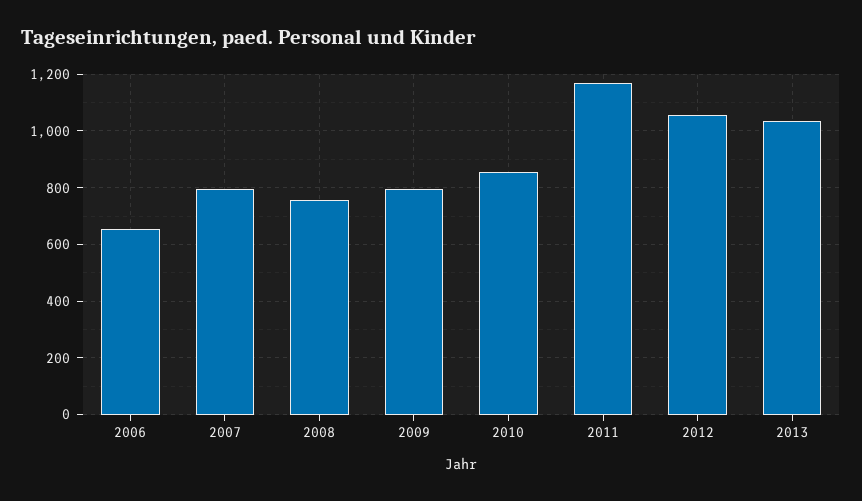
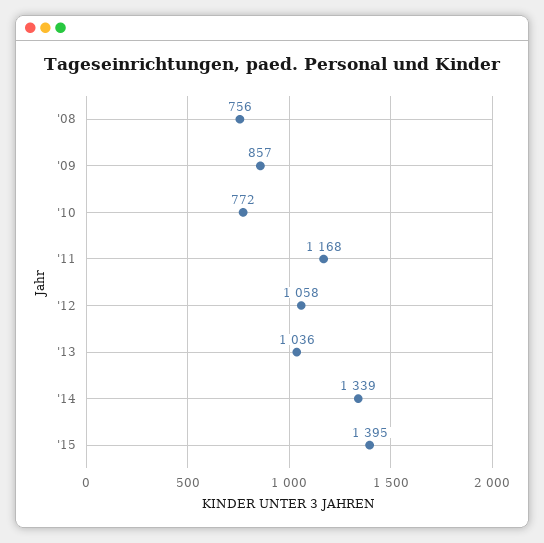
2006: 650 -> none
2007: 800 -> none
2009: 800 -> 857
2010: 850 -> 772
'14: none -> 1339
'15: none -> 1395

